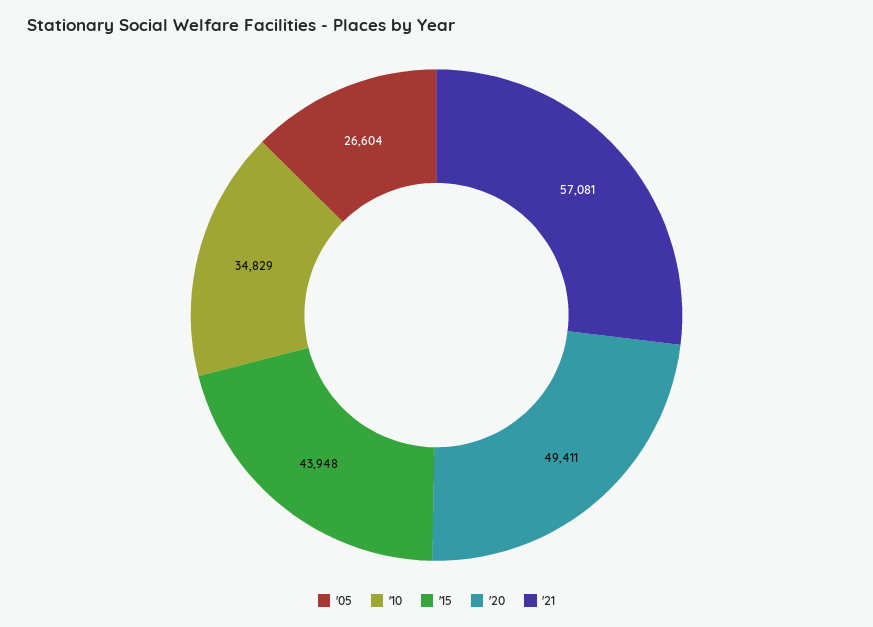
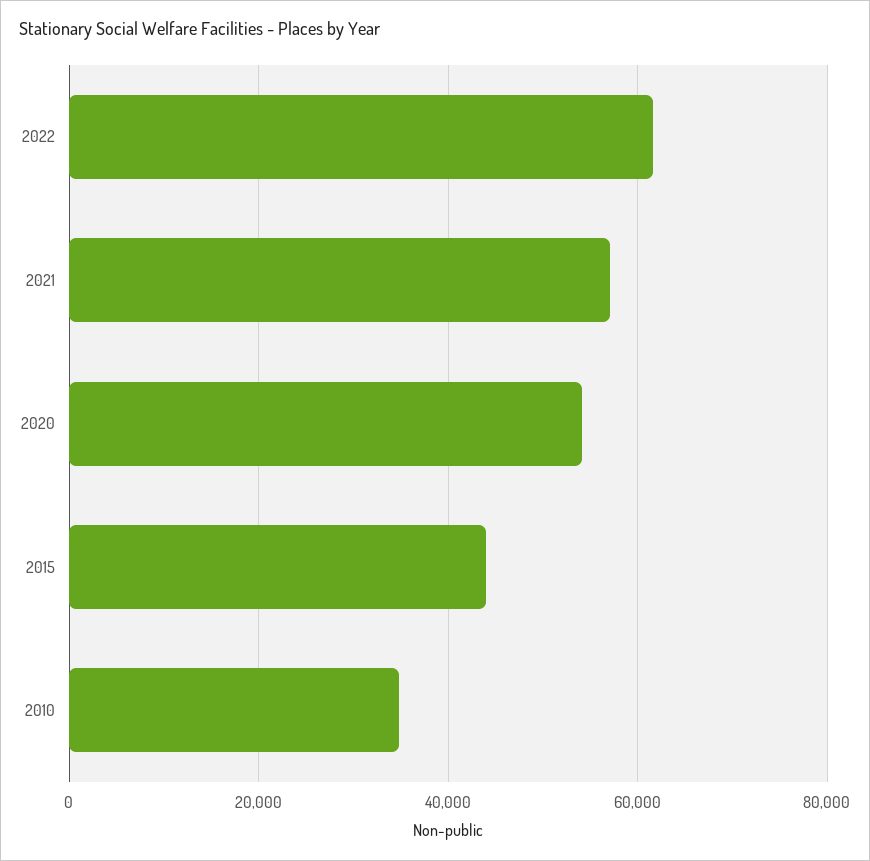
'05: 26604 -> none
'20: 49411 -> 54000
2022: none -> 62000

